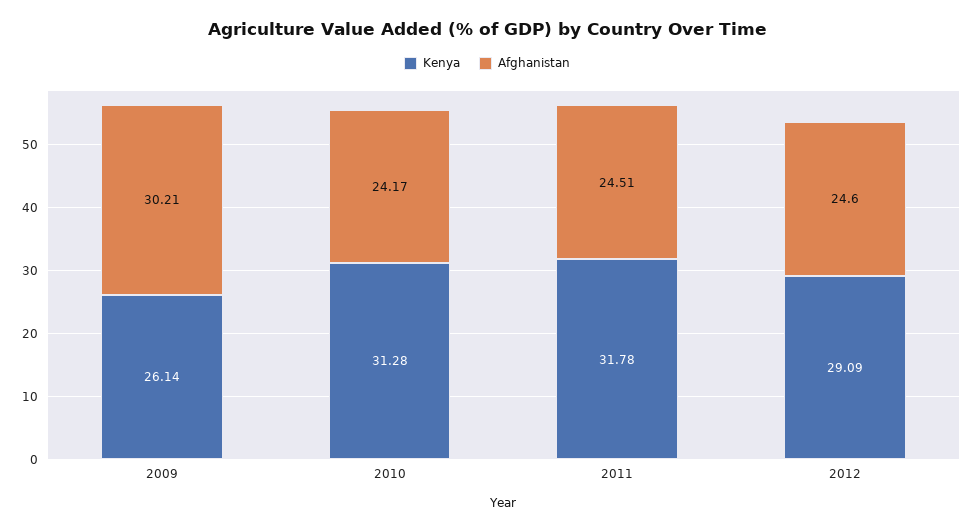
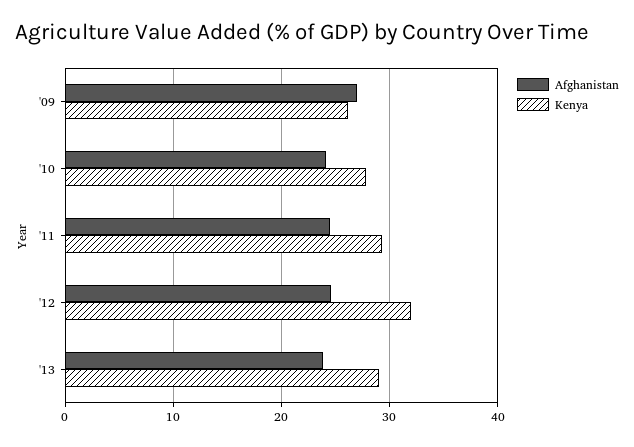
Afghanistan, 2009: 30.21 -> 27
Kenya, 2010: 31.28 -> 28
Kenya, 2011: 31.78 -> 29
Kenya, 2012: 29.09 -> 32
Afghanistan, '13: none -> 24
Kenya, '13: none -> 29

